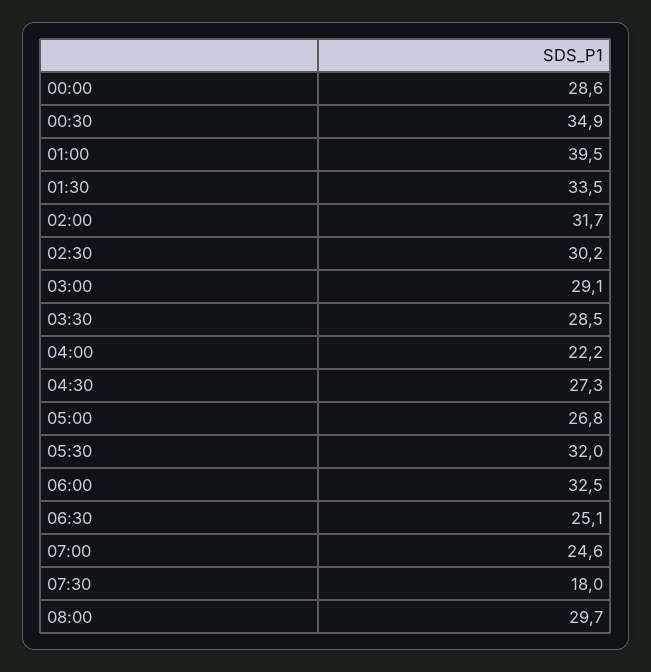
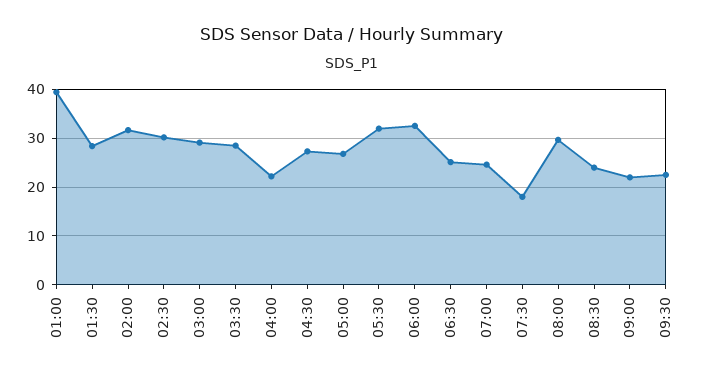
00:00: 28.6 -> none
00:30: 34.9 -> none
01:30: 33.5 -> 28
08:30: none -> 24
09:00: none -> 22
09:30: none -> 22

